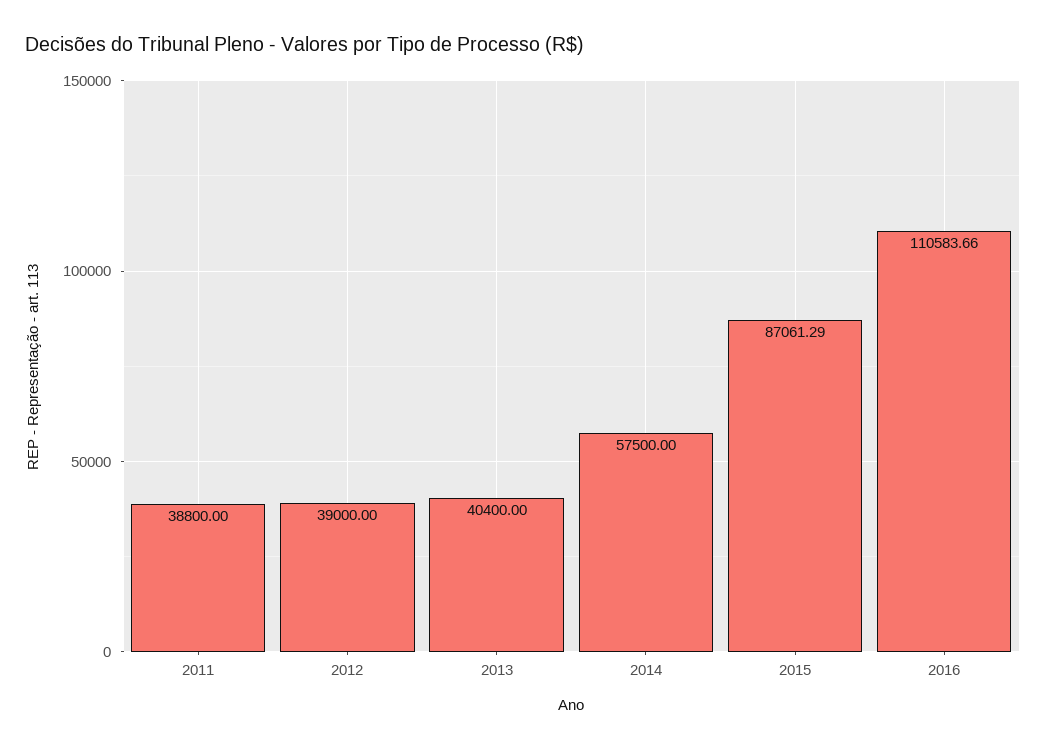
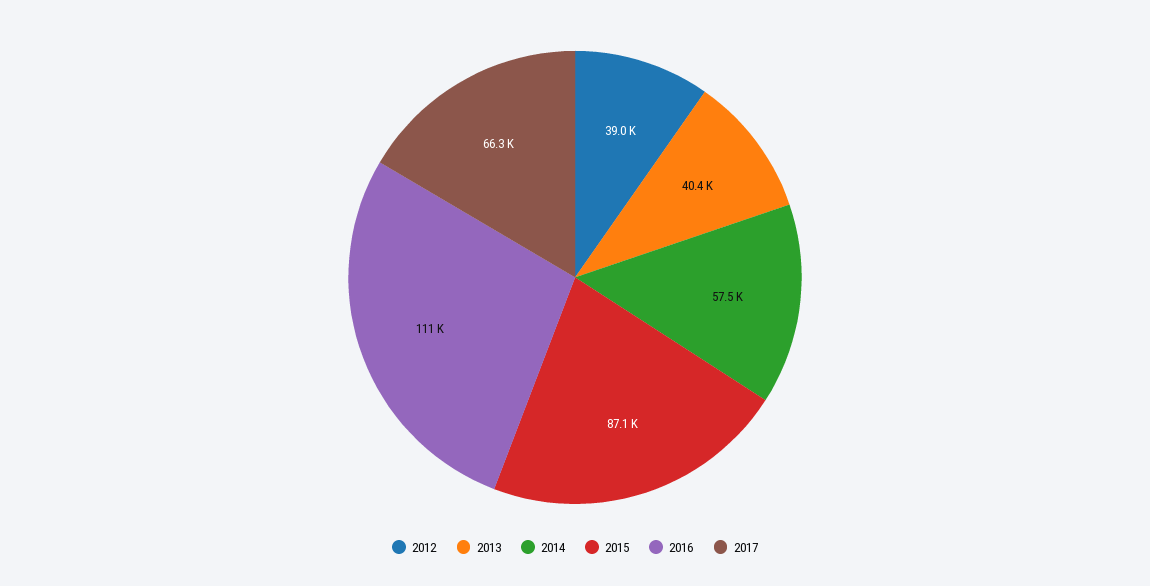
2011: 38800 -> none
2017: none -> 66300

